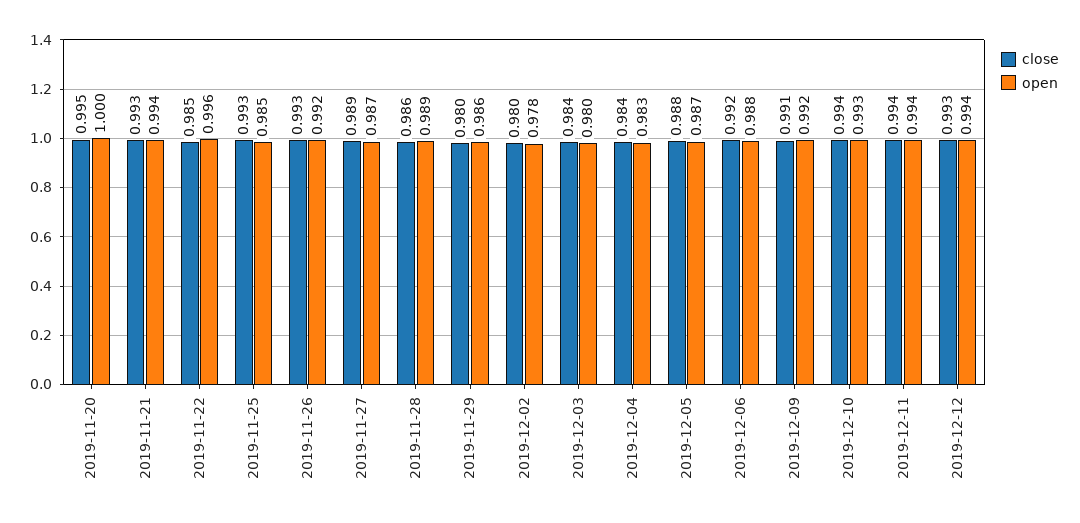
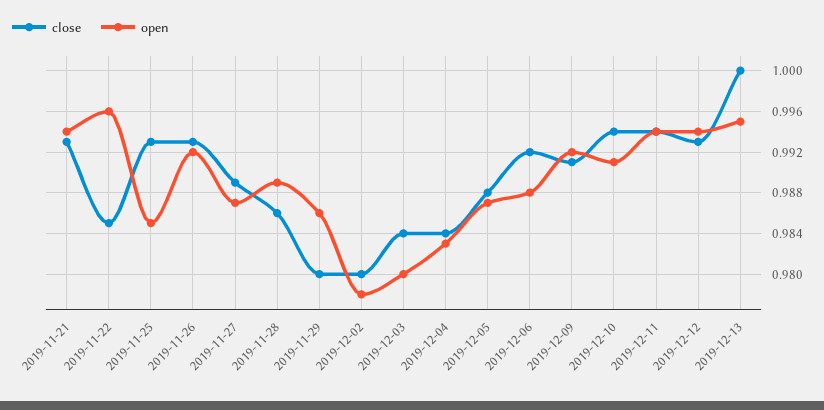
close, 2019-11-20: 0.995 -> none
open, 2019-11-20: 1 -> none
open, 2019-12-10: 0.993 -> 0.991
close, 2019-12-13: none -> 1
open, 2019-12-13: none -> 0.995

